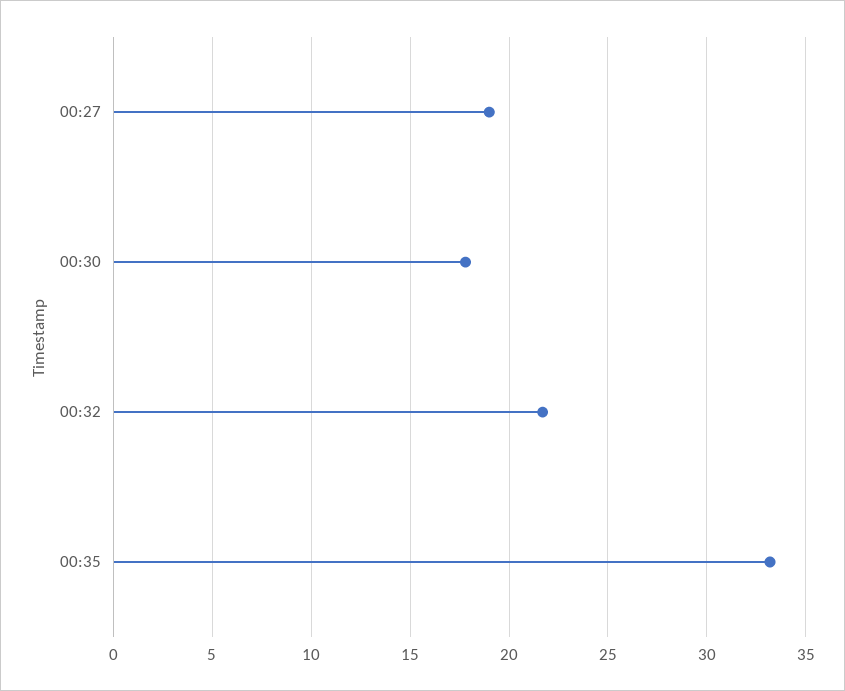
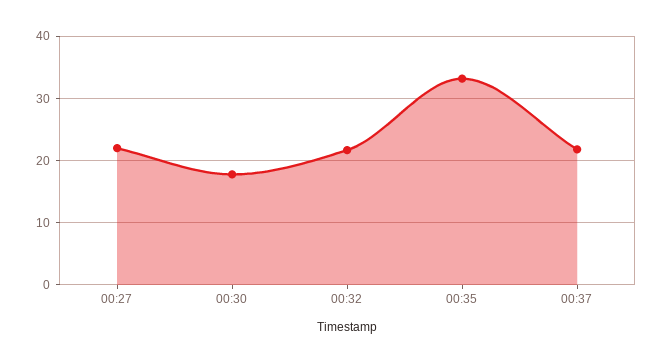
00:27: 19 -> 22
00:37: none -> 22

